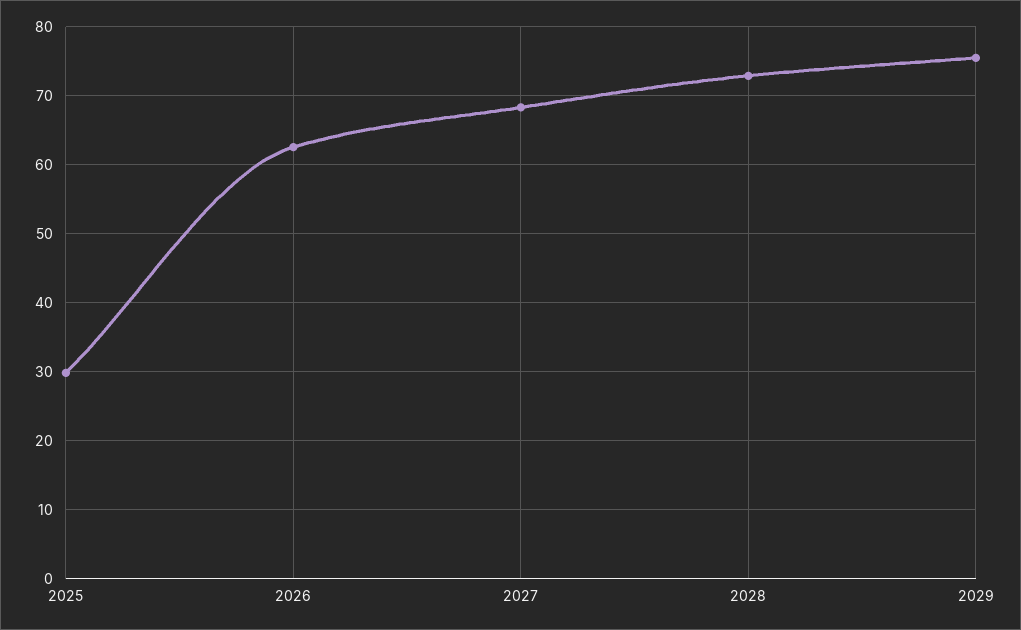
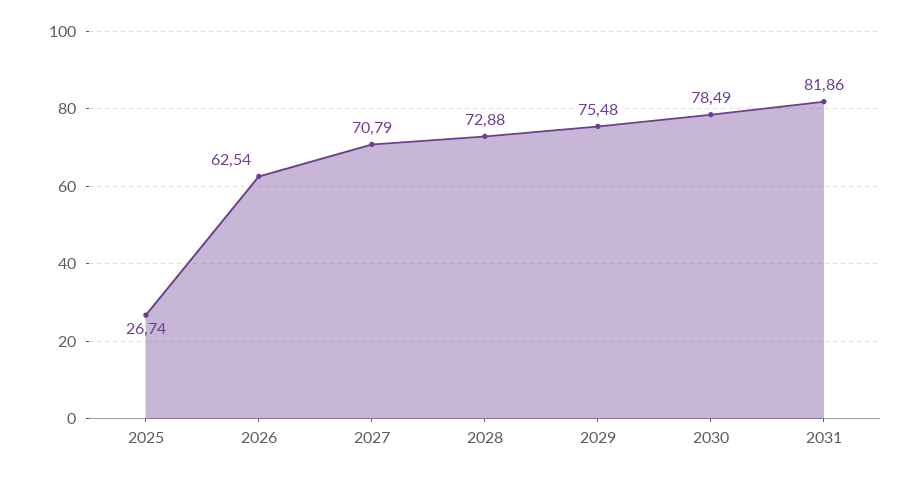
2025: 30 -> 26.74
2027: 68 -> 70.79
2030: none -> 78.49
2031: none -> 81.86

